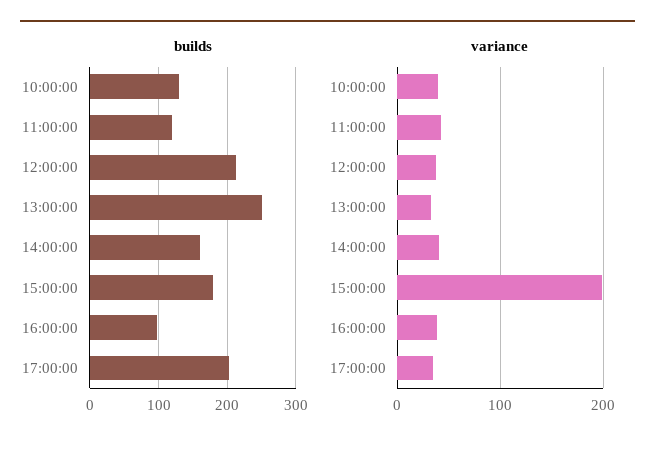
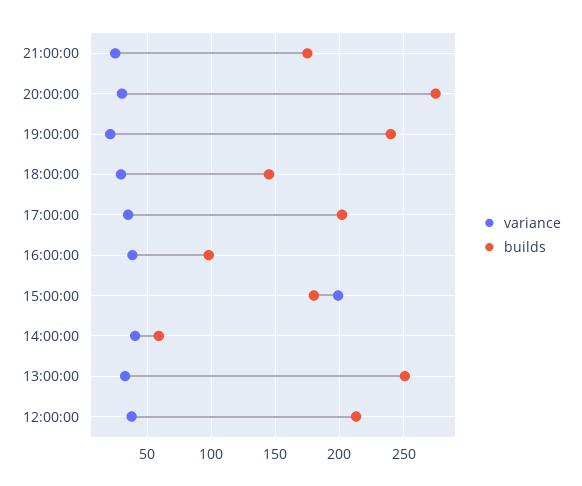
builds, 10:00:00: 130 -> none
builds, 11:00:00: 120 -> none
builds, 14:00:00: 160 -> 60
variance, 10:00:00: 40 -> none
variance, 11:00:00: 40 -> none
variance, 21:00:00: none -> 25
builds, 21:00:00: none -> 175
variance, 20:00:00: none -> 30
builds, 20:00:00: none -> 275
variance, 19:00:00: none -> 20
builds, 19:00:00: none -> 240
variance, 18:00:00: none -> 30
builds, 18:00:00: none -> 145

